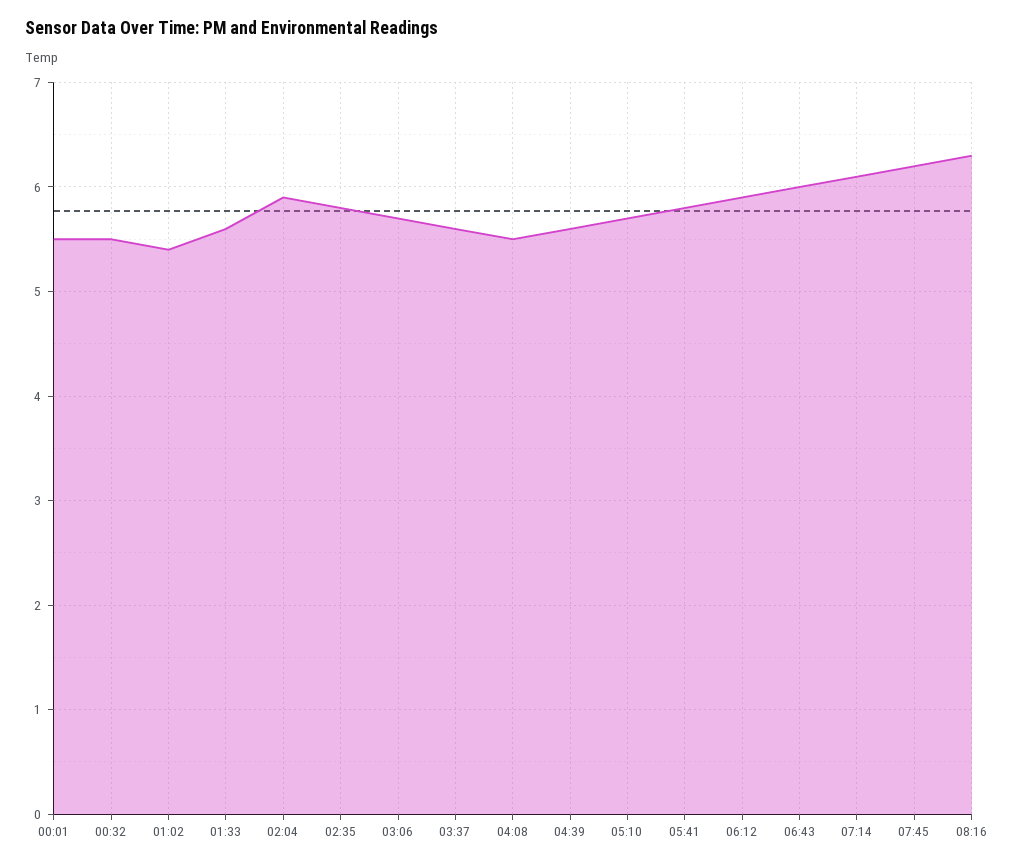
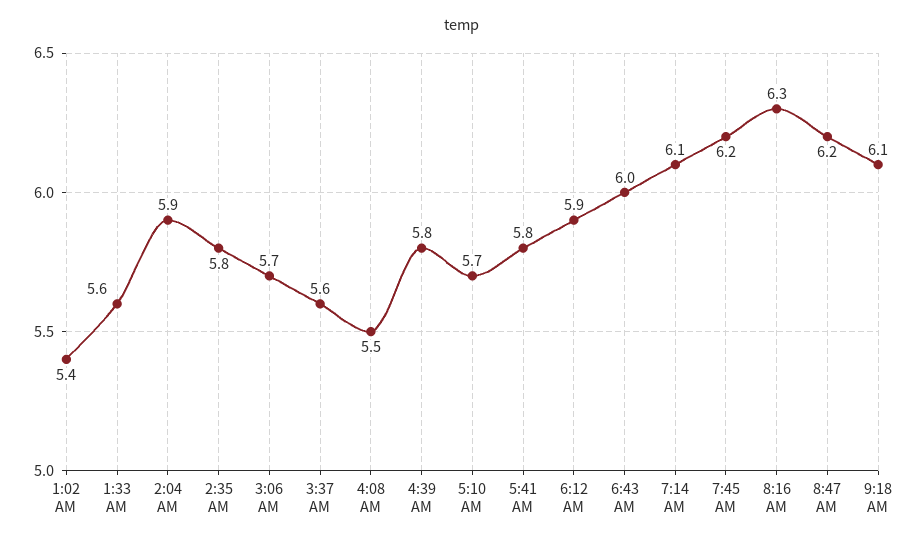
00:01: 5.5 -> none
00:32: 5.5 -> none
04:39: 5.6 -> 5.8
8:47 AM: none -> 6.2
9:18 AM: none -> 6.1

